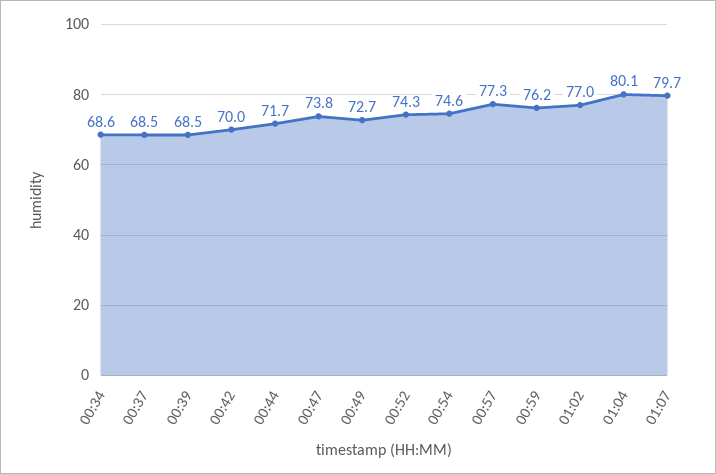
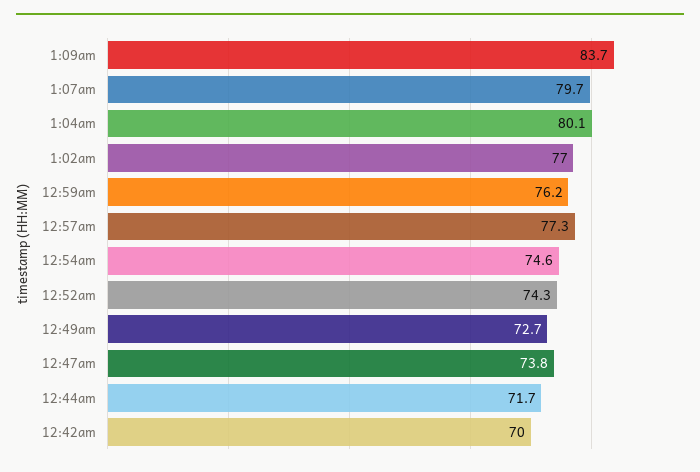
00:34: 68.6 -> none
00:37: 68.5 -> none
00:39: 68.5 -> none
1:09am: none -> 83.7

